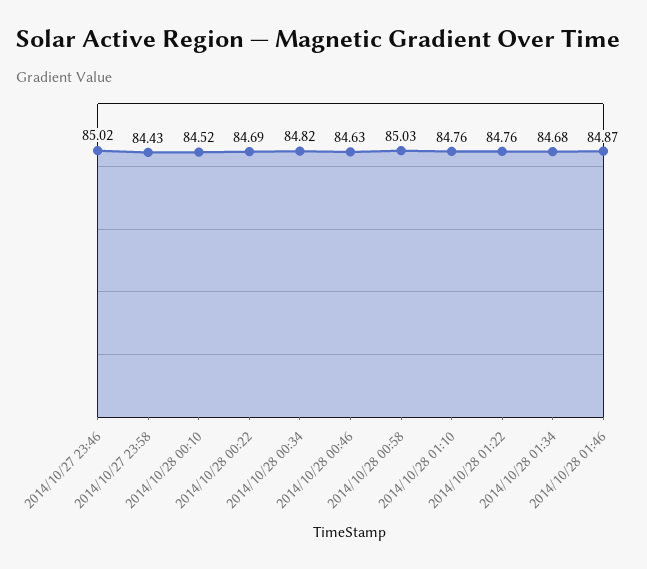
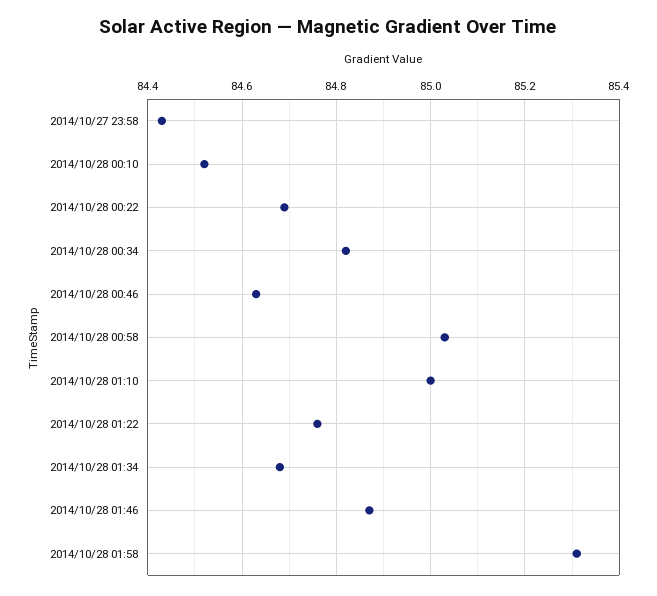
2014/10/27 23:46: 85.02 -> none
2014/10/28 01:10: 84.76 -> 85
2014/10/28 01:58: none -> 85.3

